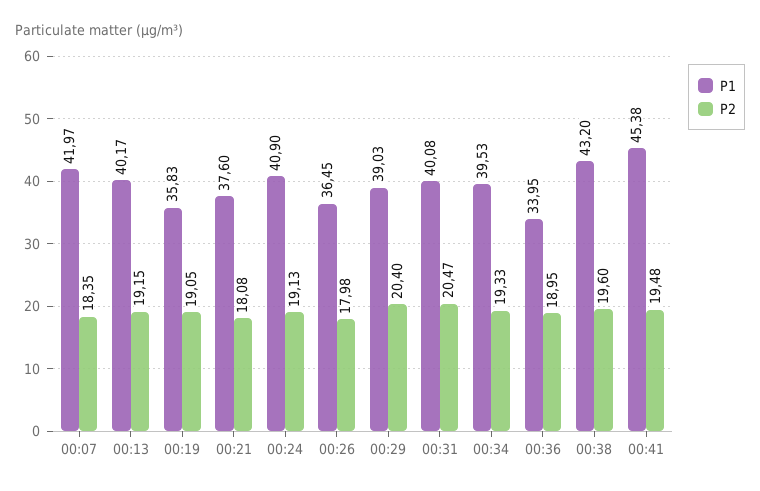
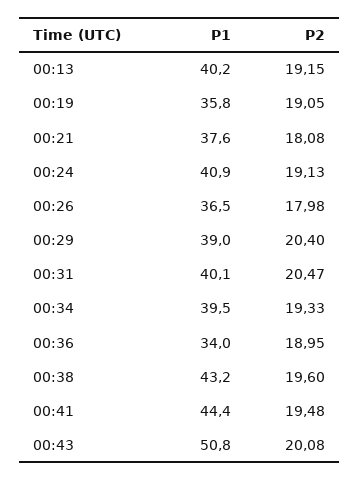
P1, 00:07: 41.97 -> none
P2, 00:07: 18.35 -> none
P1, 00:41: 45.38 -> 44.4
P1, 00:43: none -> 50.8
P2, 00:43: none -> 20.08

